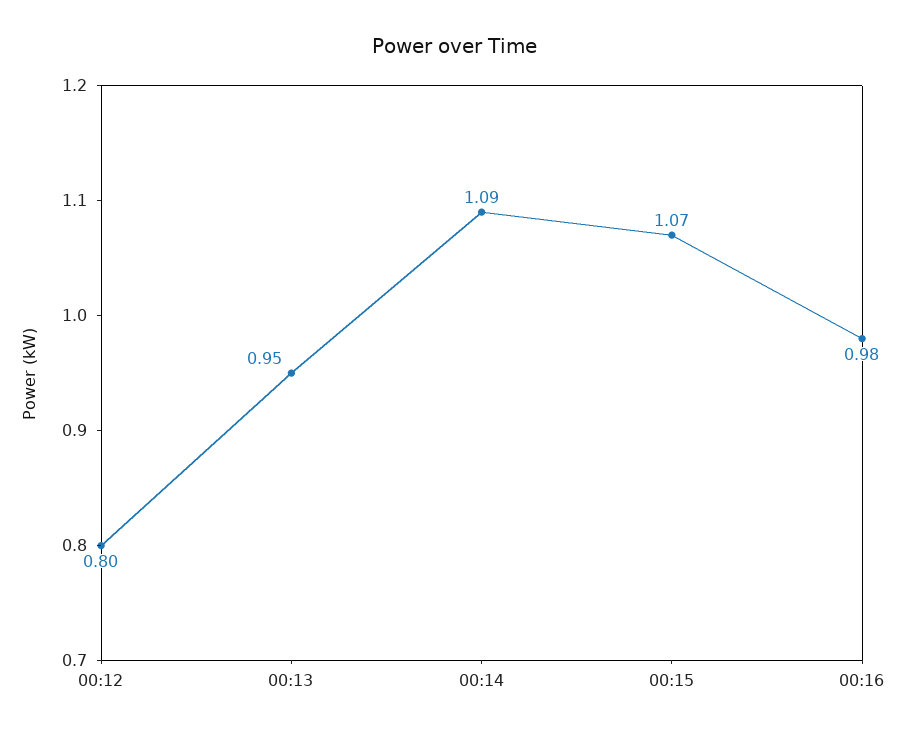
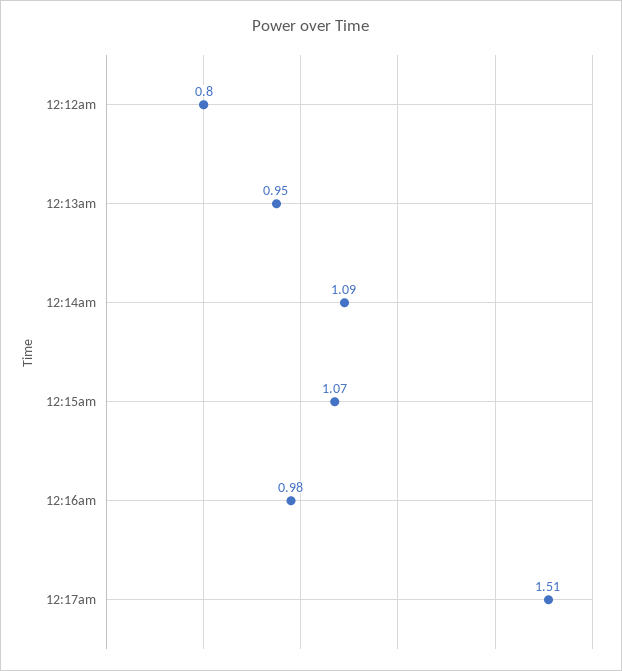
12:17am: none -> 1.51

